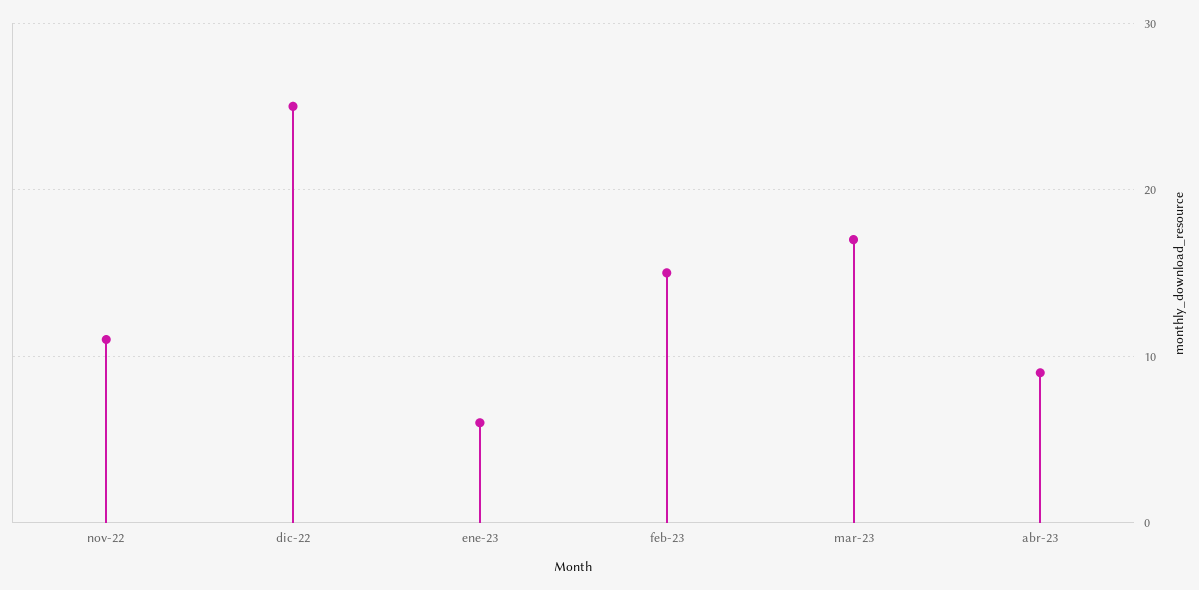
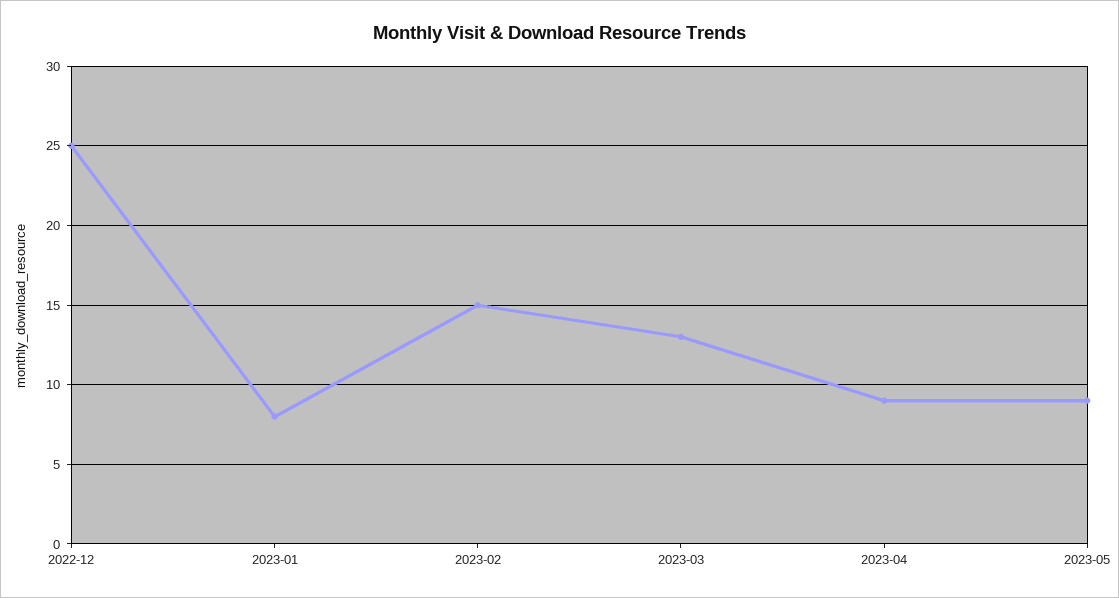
nov-22: 11 -> none
ene-23: 6 -> 8
mar-23: 17 -> 13
2023-05: none -> 9

